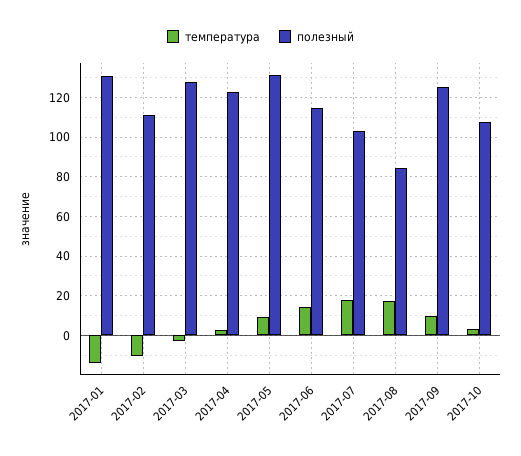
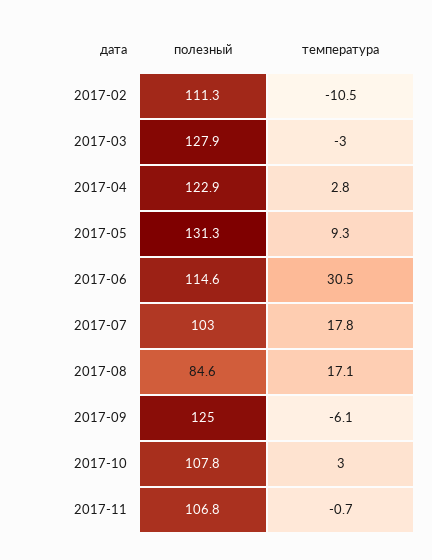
температура, 2017-01: -15 -> none
полезный, 2017-01: 130 -> none
температура, 2017-06: 15 -> 30.5
температура, 2017-09: 10 -> -6.1
полезный, 2017-11: none -> 106.8
температура, 2017-11: none -> -0.7

